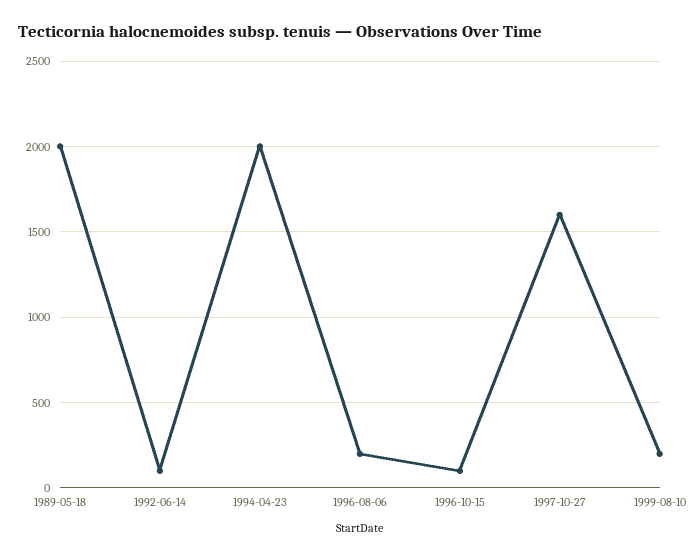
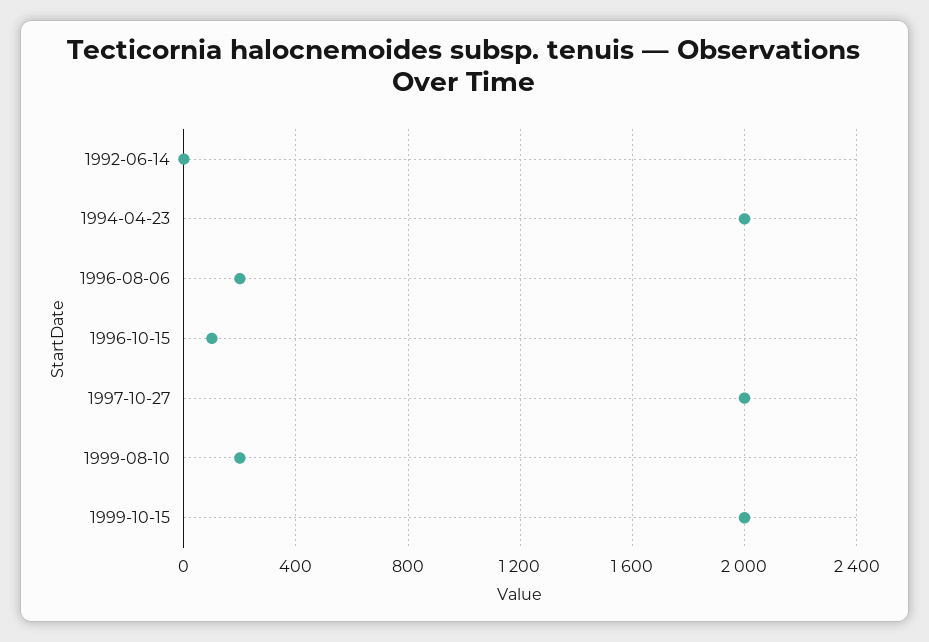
1989-05-18: 2000 -> none
1992-06-14: 100 -> 0
1997-10-27: 1600 -> 2000
1999-10-15: none -> 2000

